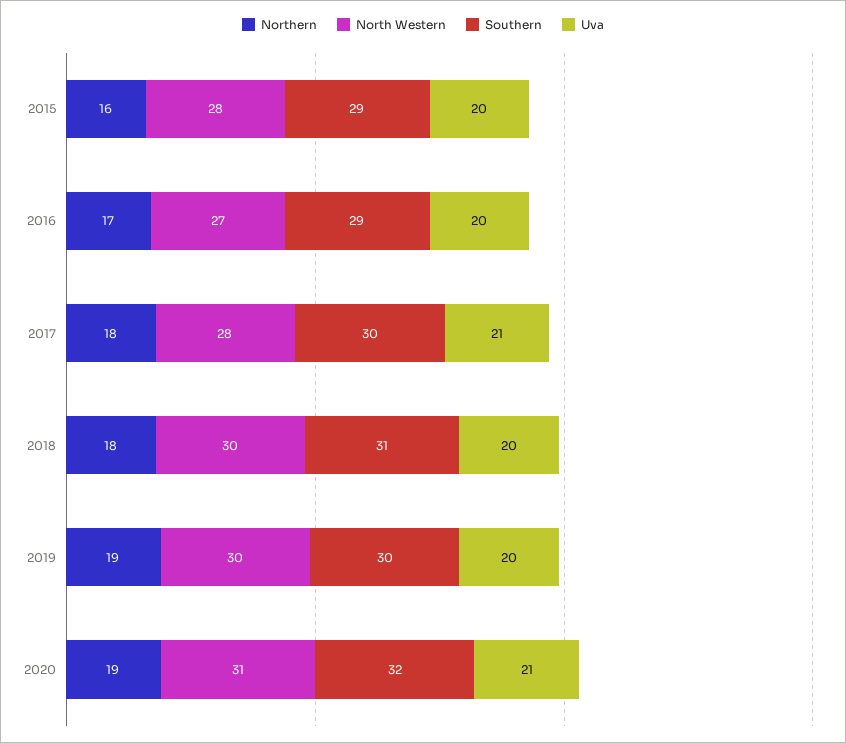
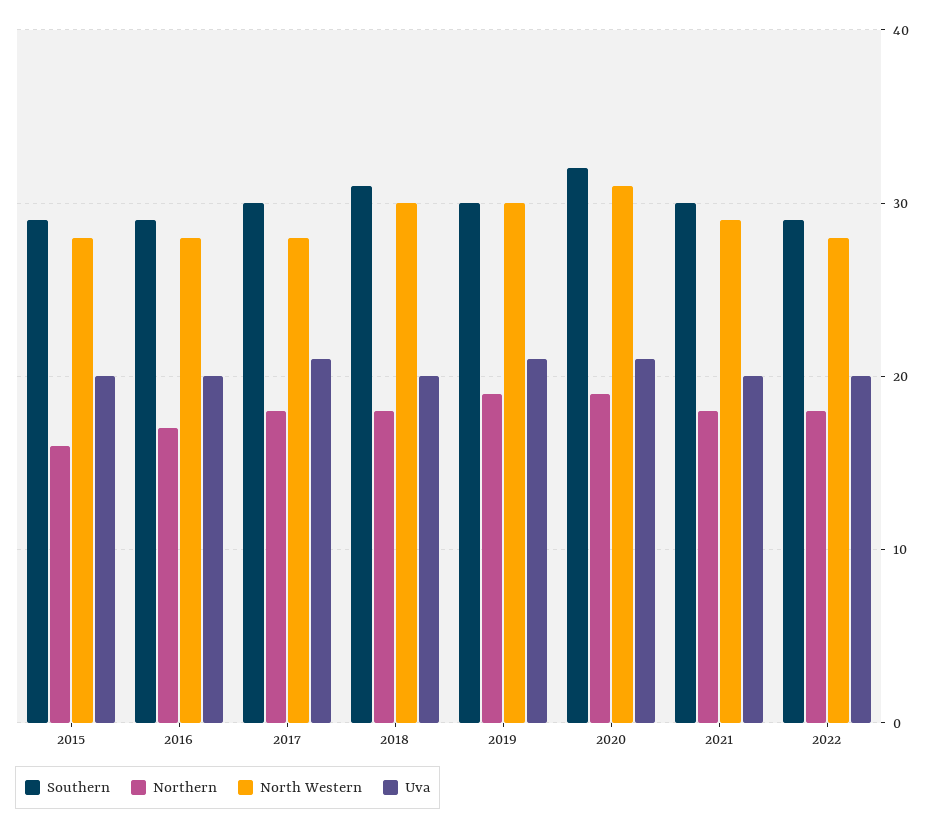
North Western, 2016: 27 -> 28
Uva, 2019: 20 -> 21
Southern, 2021: none -> 30
Northern, 2021: none -> 18
North Western, 2021: none -> 29
Uva, 2021: none -> 20
Southern, 2022: none -> 29
Northern, 2022: none -> 18
North Western, 2022: none -> 28
Uva, 2022: none -> 20

